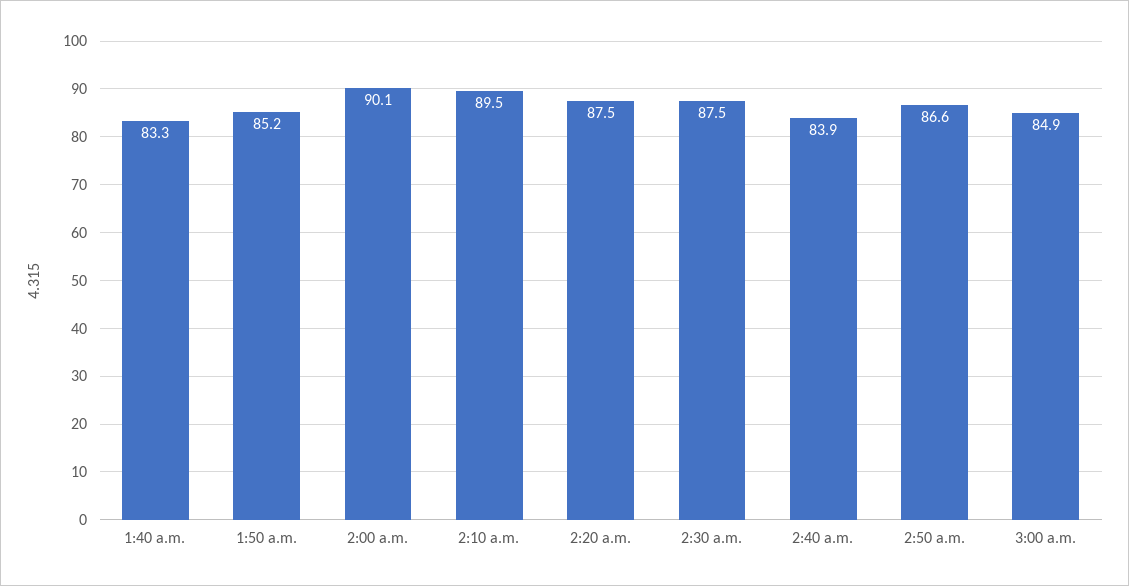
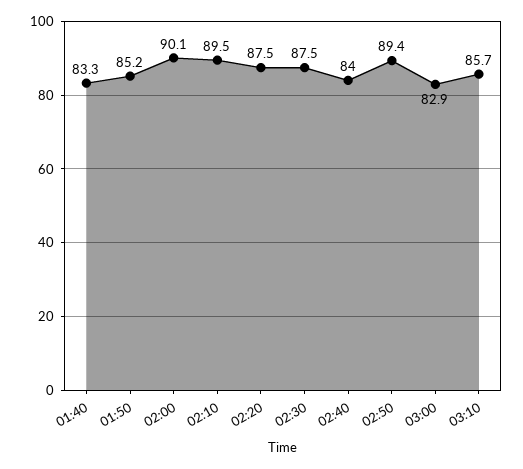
2:40 a.m.: 83.9 -> 84
2:50 a.m.: 86.6 -> 89.4
3:00 a.m.: 84.9 -> 82.9
03:10: none -> 85.7

